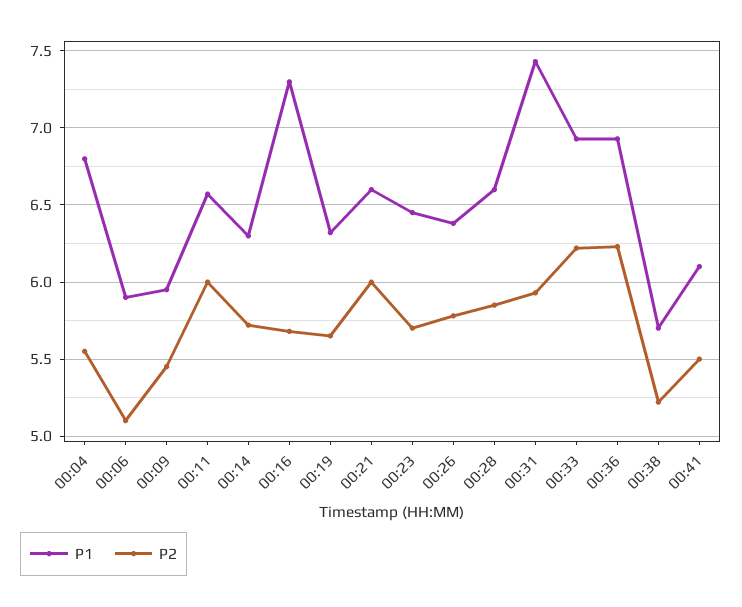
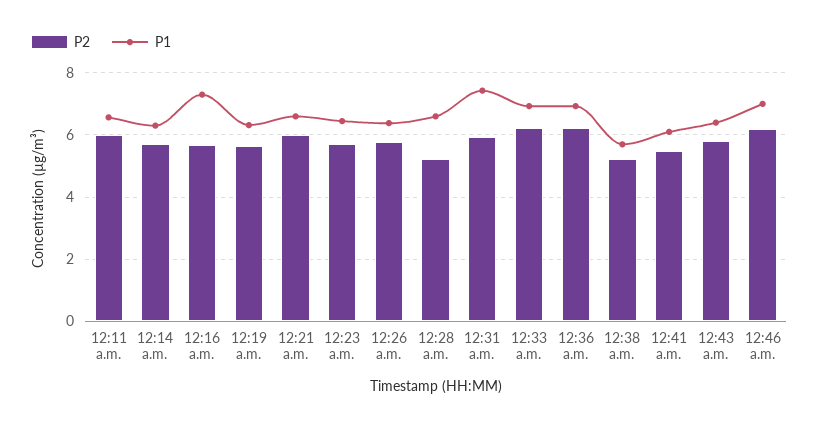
P1, 00:04: 6.8 -> none
P2, 00:04: 5.55 -> none
P1, 00:06: 5.9 -> none
P2, 00:06: 5.1 -> none
P1, 00:09: 5.95 -> none
P2, 00:09: 5.45 -> none
P2, 00:28: 5.85 -> 5.2
P2, 12:43 a.m.: none -> 5.8
P1, 12:43 a.m.: none -> 6.4
P2, 12:46 a.m.: none -> 6.2
P1, 12:46 a.m.: none -> 7

